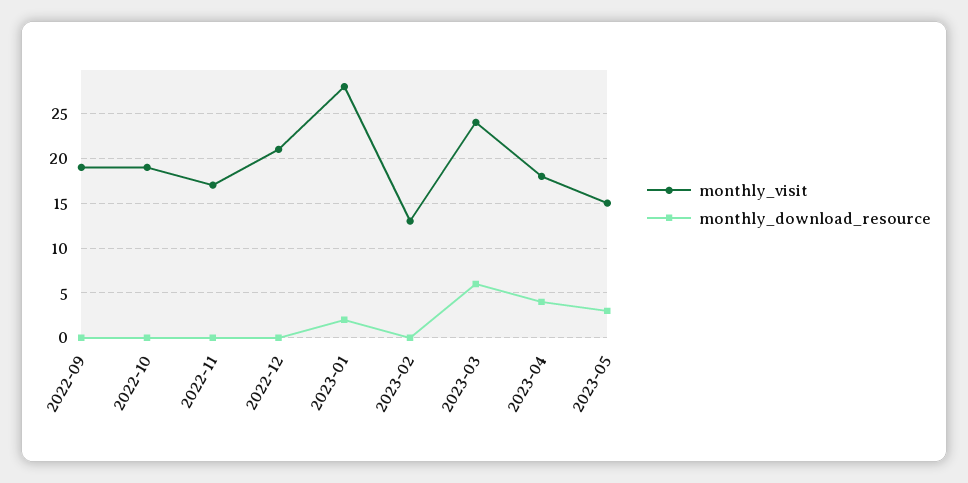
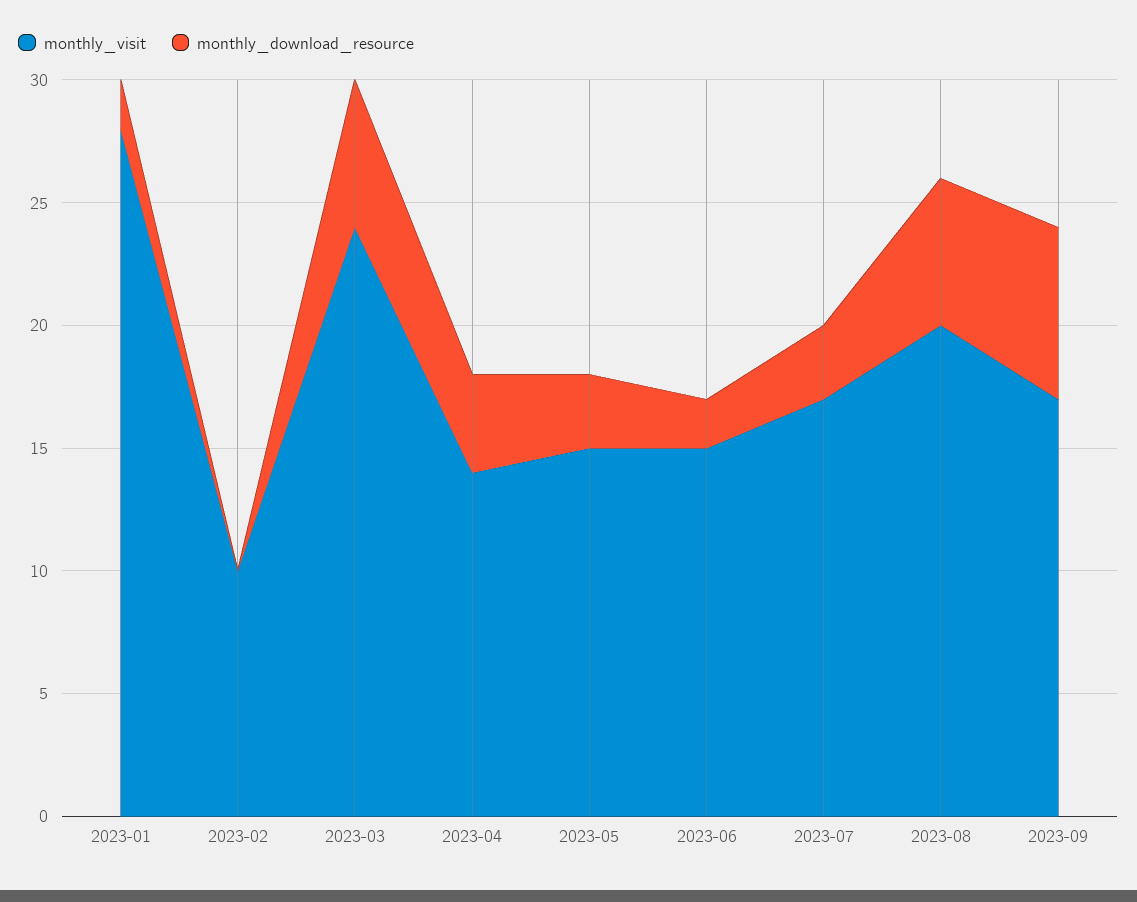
monthly_visit, 2022-09: 19 -> none
monthly_download_resource, 2022-09: 0 -> none
monthly_visit, 2022-10: 19 -> none
monthly_download_resource, 2022-10: 0 -> none
monthly_visit, 2022-11: 17 -> none
monthly_download_resource, 2022-11: 0 -> none
monthly_visit, 2022-12: 21 -> none
monthly_download_resource, 2022-12: 0 -> none
monthly_visit, 2023-02: 13 -> 10
monthly_visit, 2023-04: 18 -> 14
monthly_visit, 2023-06: none -> 15
monthly_download_resource, 2023-06: none -> 2
monthly_visit, 2023-07: none -> 17
monthly_download_resource, 2023-07: none -> 3
monthly_visit, 2023-08: none -> 20
monthly_download_resource, 2023-08: none -> 6
monthly_visit, 2023-09: none -> 17
monthly_download_resource, 2023-09: none -> 7

